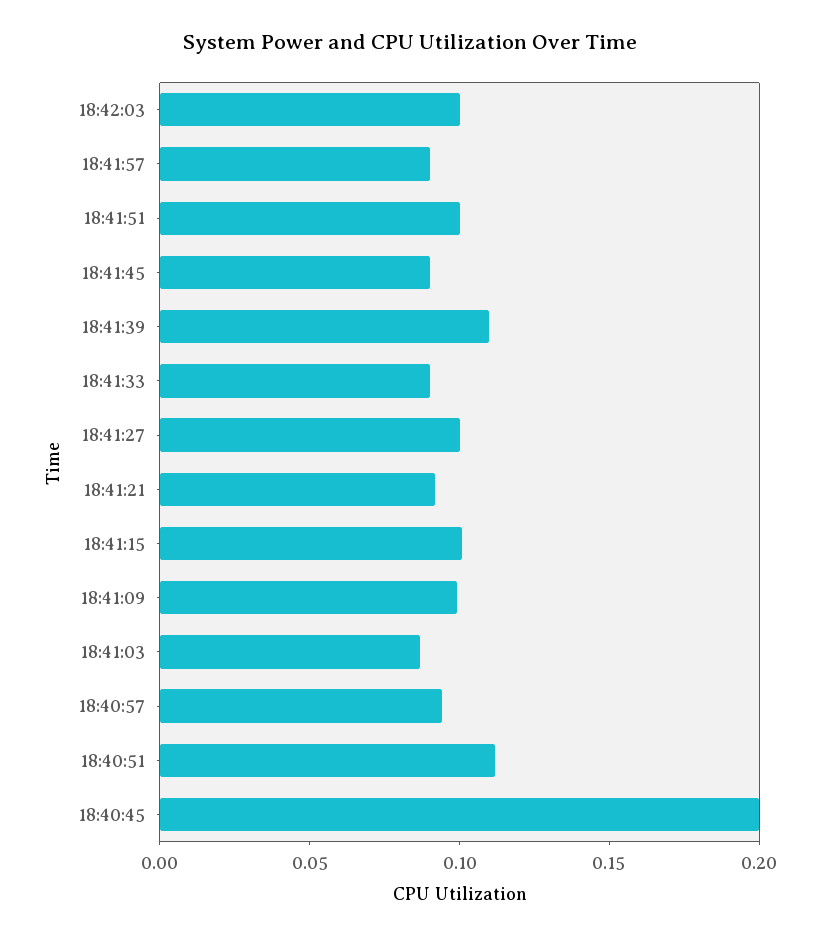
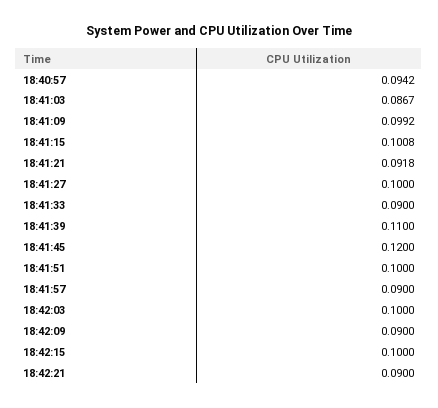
18:41:45: 0.09 -> 0.12
18:40:51: 0.11 -> none
18:40:45: 0.2 -> none
18:42:09: none -> 0.09
18:42:15: none -> 0.1
18:42:21: none -> 0.09

